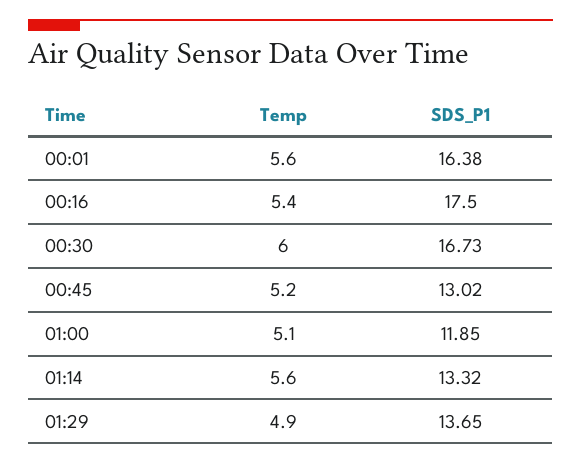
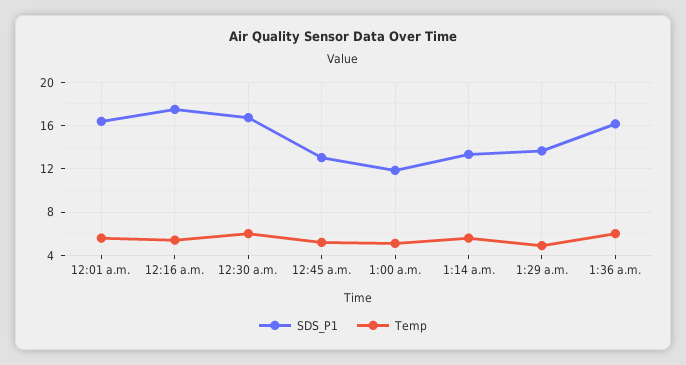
SDS_P1, 1:36 a.m.: none -> 16
Temp, 1:36 a.m.: none -> 6

